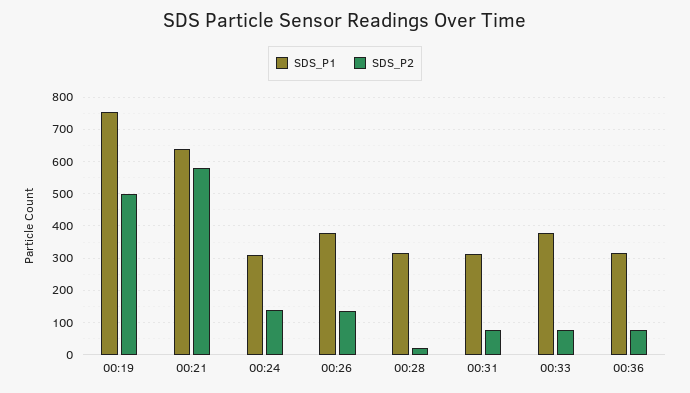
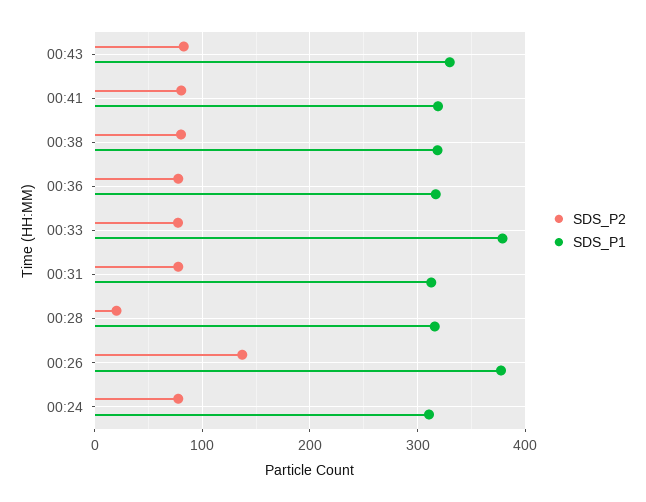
SDS_P1, 00:19: 760 -> none
SDS_P2, 00:19: 500 -> none
SDS_P1, 00:21: 640 -> none
SDS_P2, 00:21: 580 -> none
SDS_P2, 00:24: 140 -> 80
SDS_P2, 00:43: none -> 80
SDS_P1, 00:43: none -> 330
SDS_P2, 00:41: none -> 80
SDS_P1, 00:41: none -> 320
SDS_P2, 00:38: none -> 80
SDS_P1, 00:38: none -> 320

